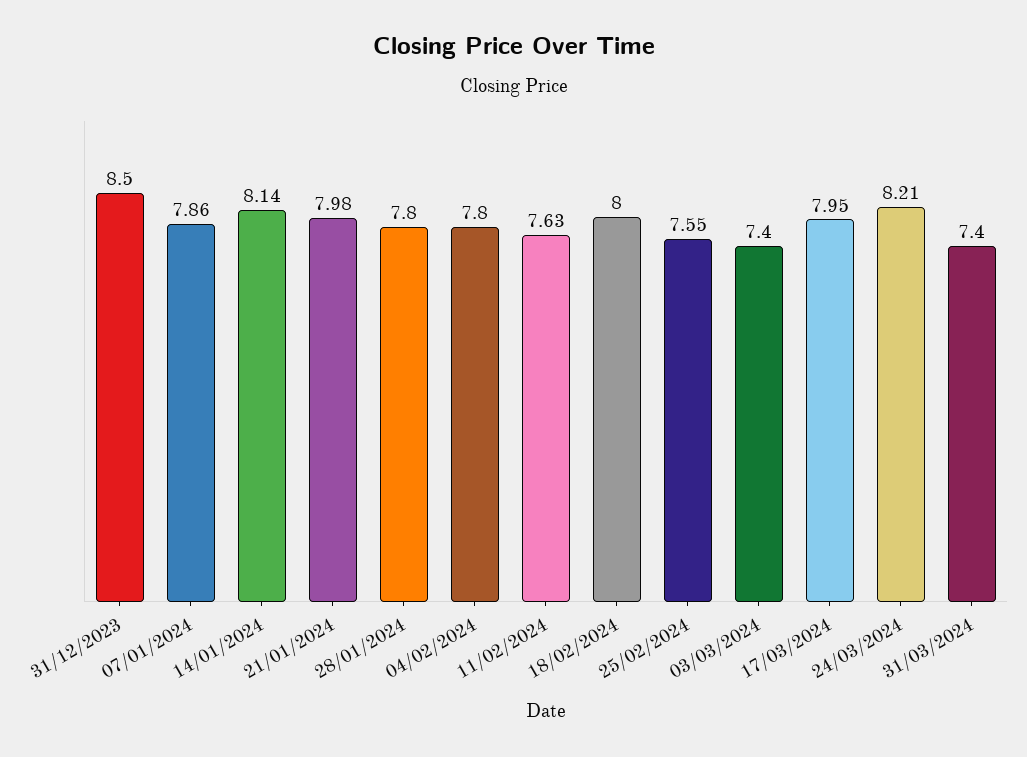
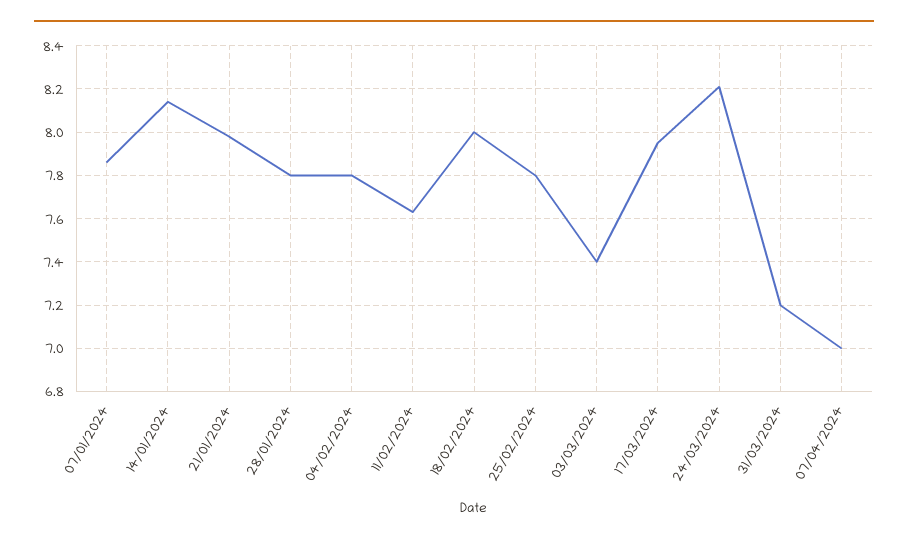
31/12/2023: 8.5 -> none
25/02/2024: 7.55 -> 7.8
31/03/2024: 7.4 -> 7.2
07/04/2024: none -> 7

